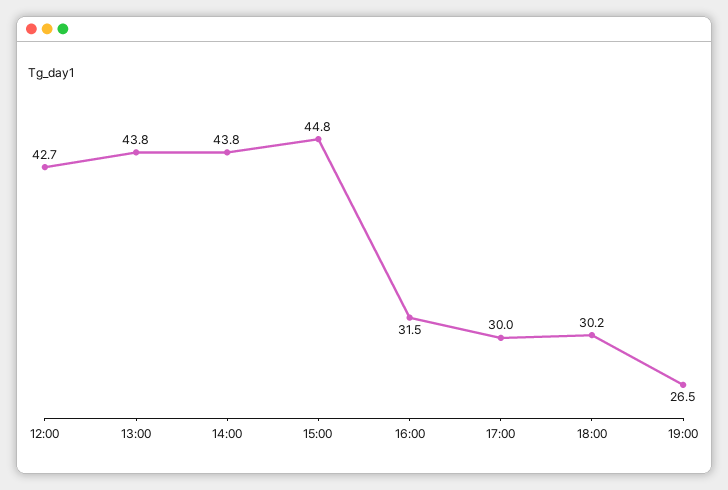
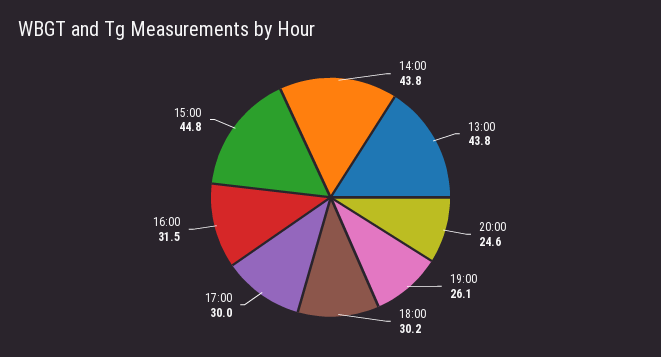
12:00: 42.7 -> none
19:00: 26.5 -> 26.1
20:00: none -> 24.6

